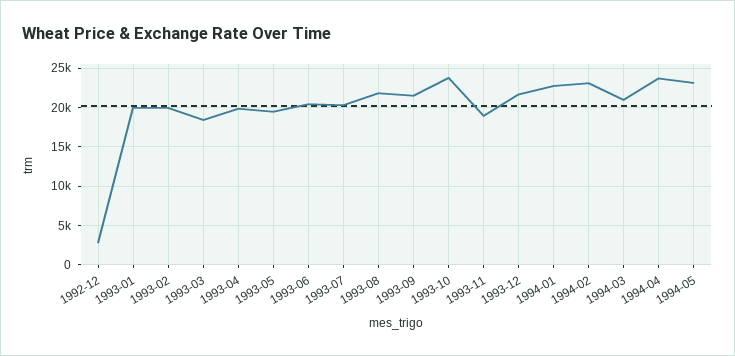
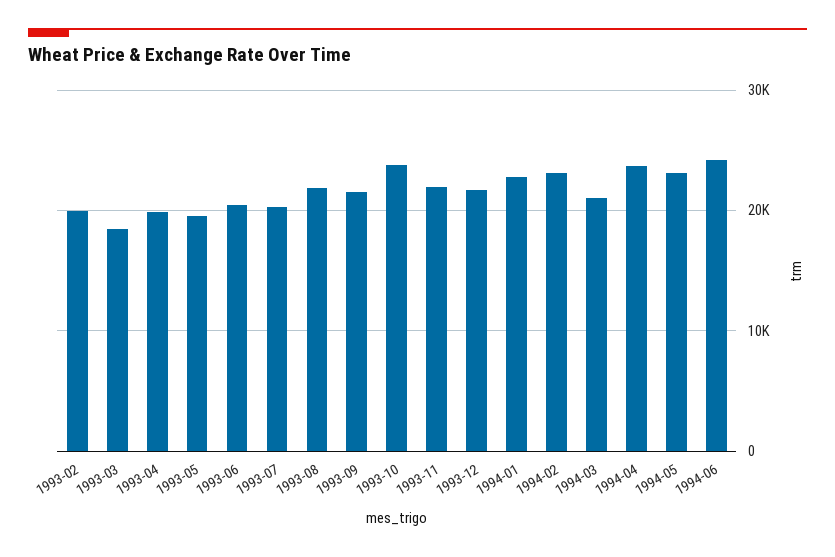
1992-12: 3000 -> none
1993-01: 20000 -> none
1993-11: 19000 -> 22000
1994-06: none -> 24000

